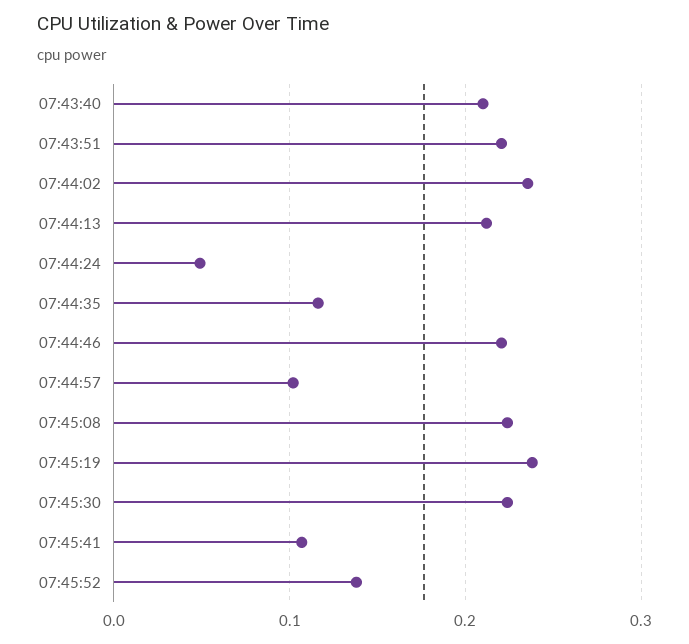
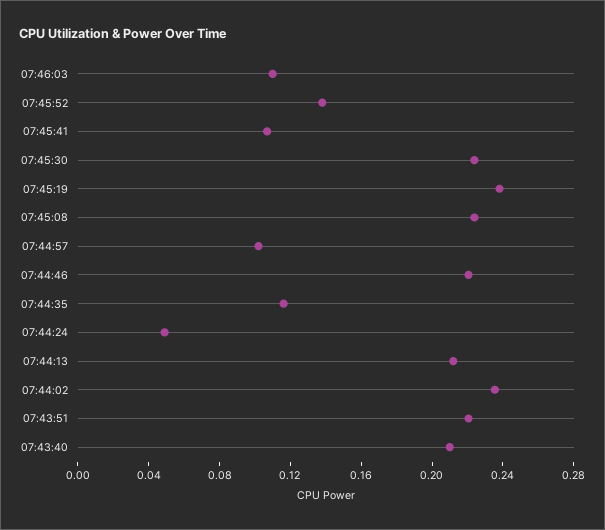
07:46:03: none -> 0.11

